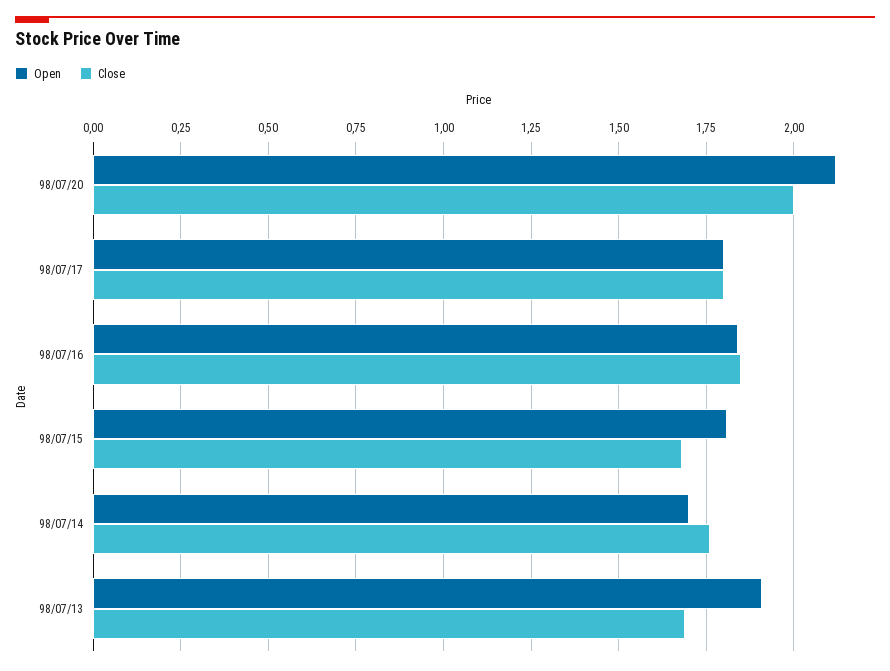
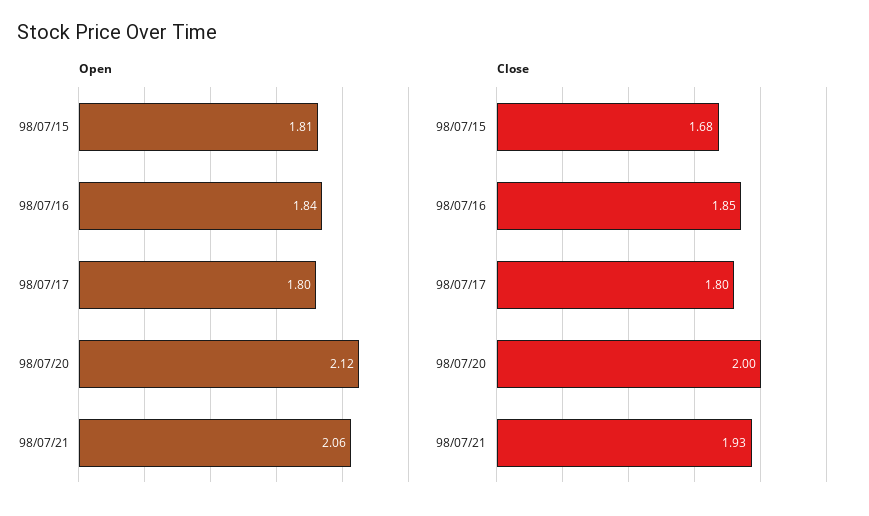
Open, 98/07/14: 1.7 -> none
Close, 98/07/14: 1.75 -> none
Open, 98/07/13: 1.9 -> none
Close, 98/07/13: 1.7 -> none
Open, 98/07/21: none -> 2.06
Close, 98/07/21: none -> 1.93

